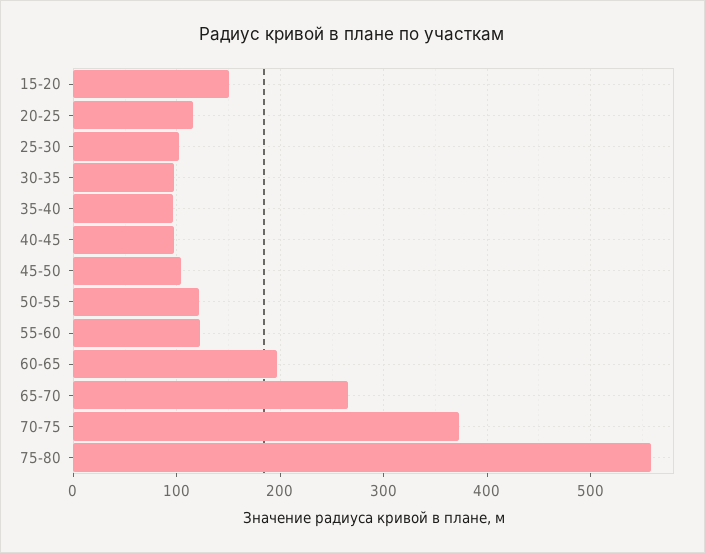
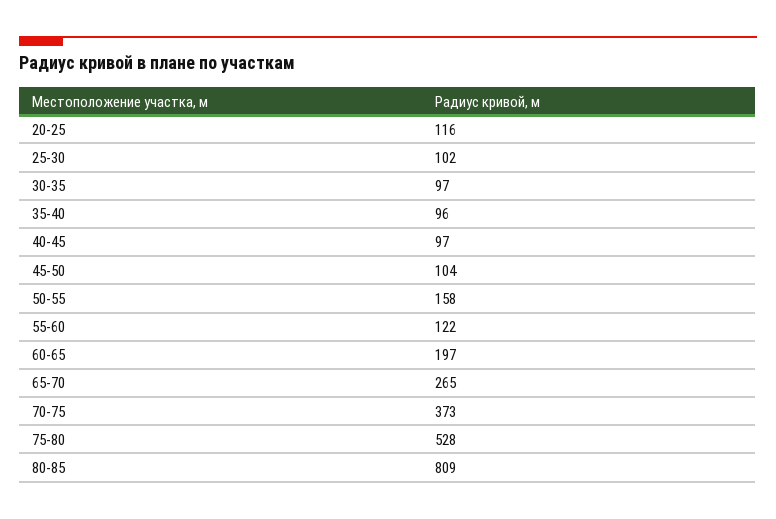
15-20: 150 -> none
50-55: 120 -> 158
75-80: 560 -> 528
80-85: none -> 809

